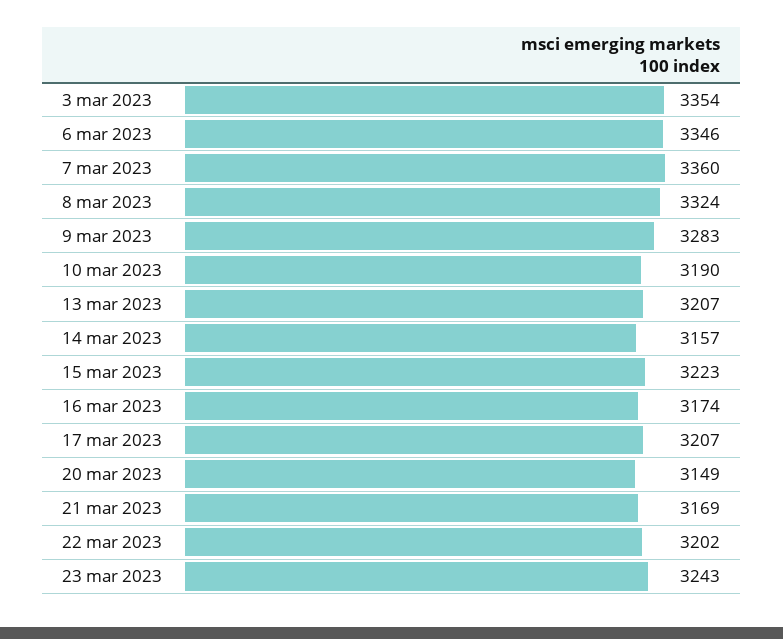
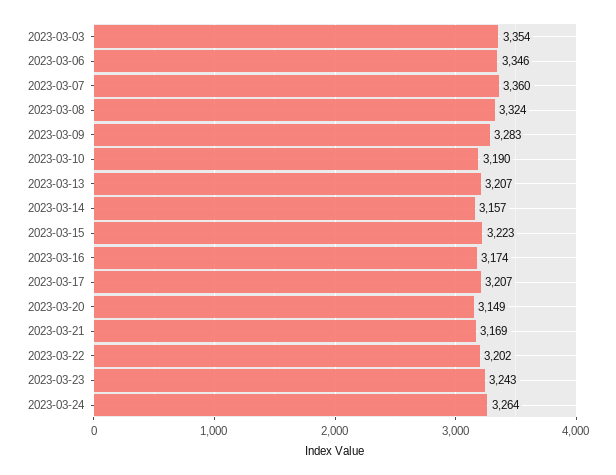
2023-03-24: none -> 3264

